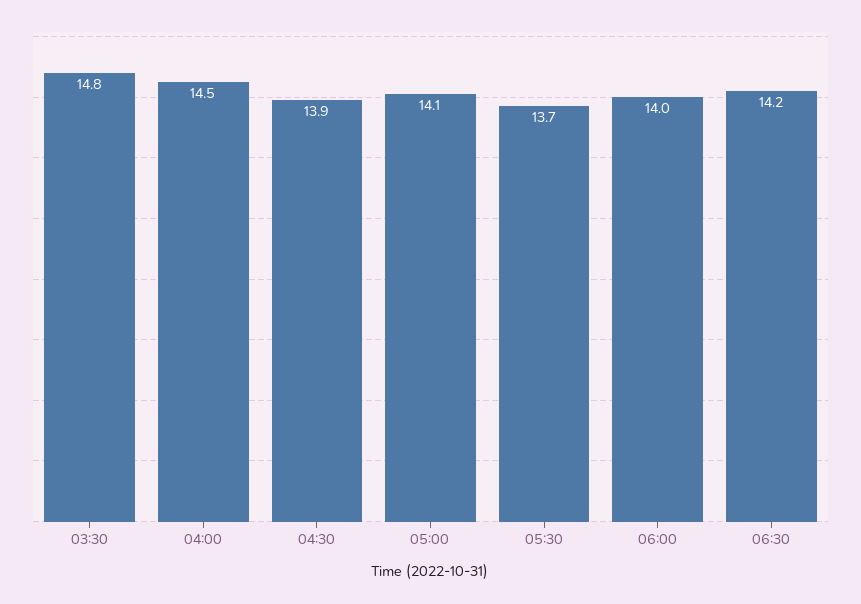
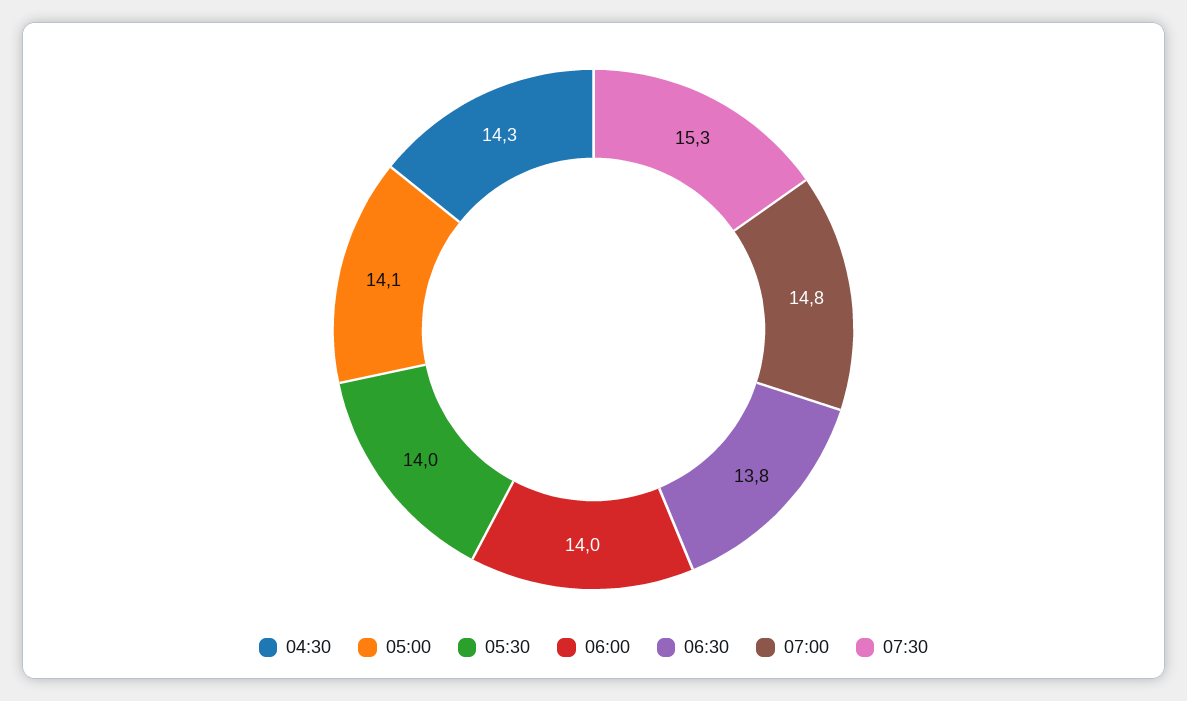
03:30: 14.8 -> none
04:00: 14.5 -> none
04:30: 13.9 -> 14.3
05:30: 13.7 -> 14
06:30: 14.2 -> 13.8
07:00: none -> 14.8
07:30: none -> 15.3

